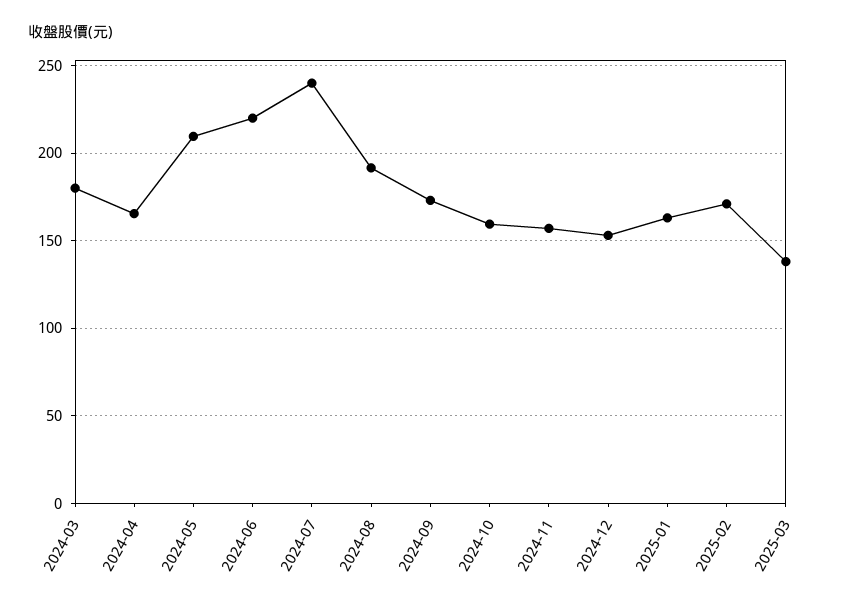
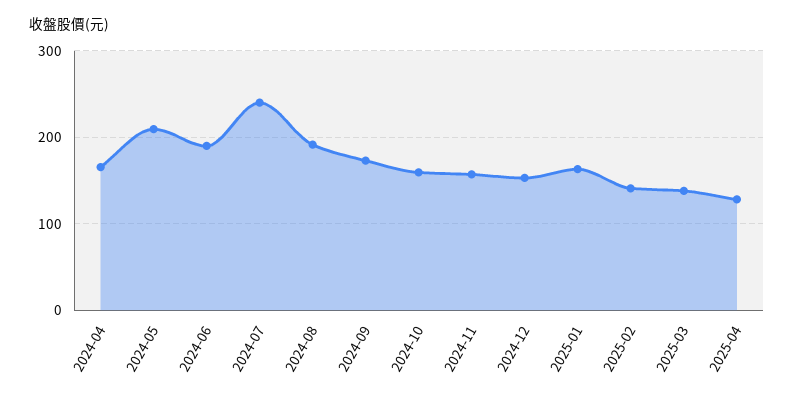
2024-03: 180 -> none
2024-06: 220 -> 190
2025-02: 170 -> 140
2025-04: none -> 130

